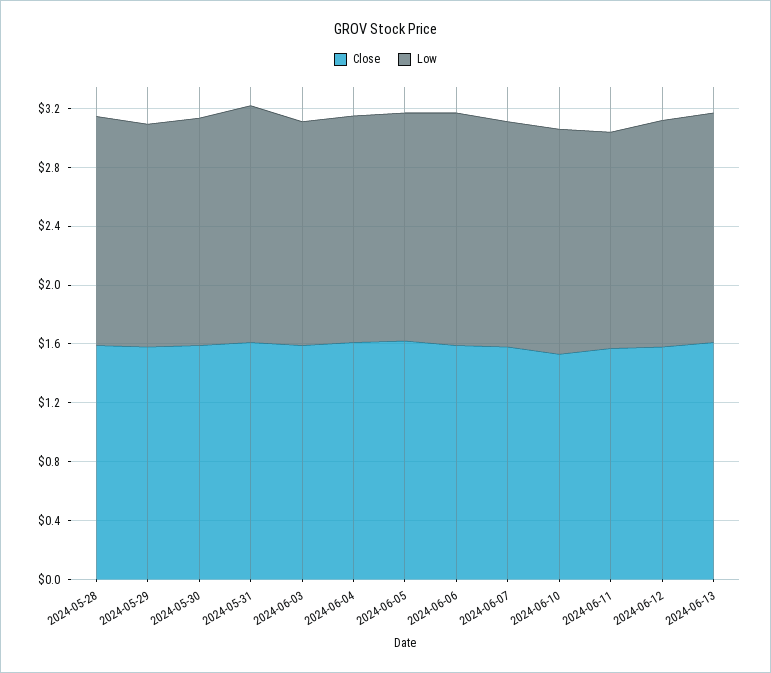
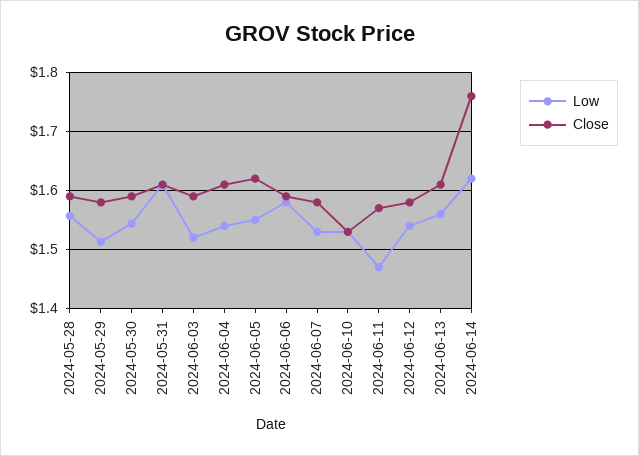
Low, 2024-06-14: none -> 1.62
Close, 2024-06-14: none -> 1.76

